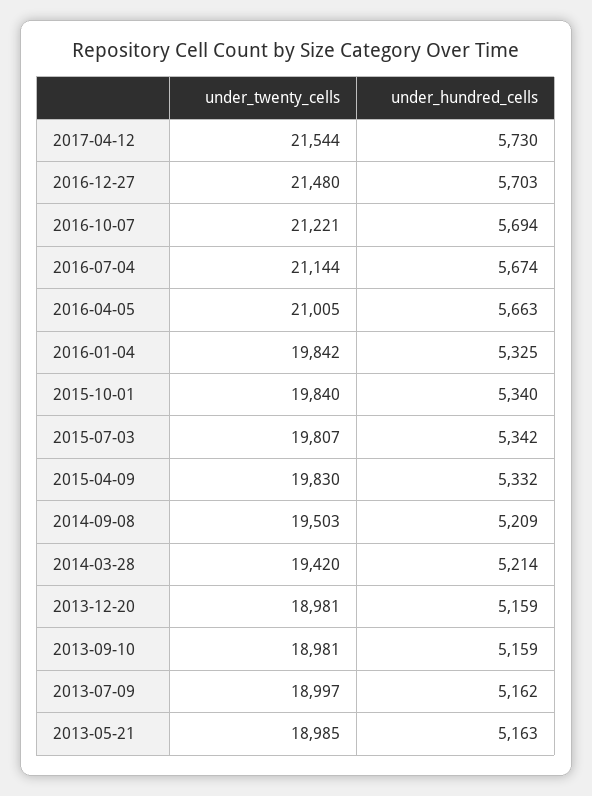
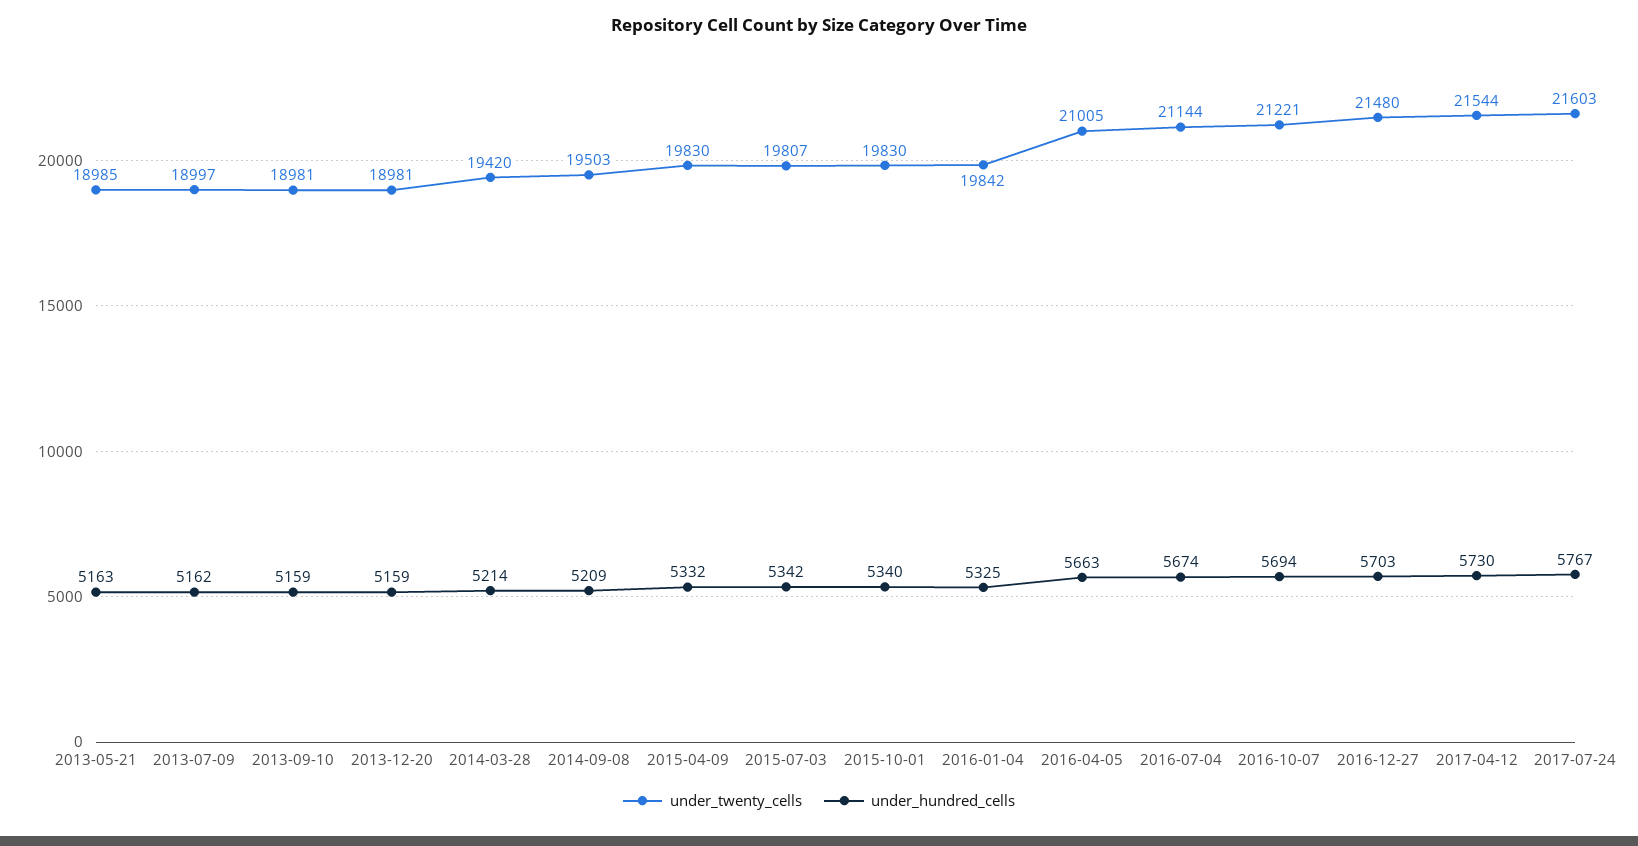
under_twenty_cells, 2015-10-01: 19840 -> 19830
under_twenty_cells, 2017-07-24: none -> 21603
under_hundred_cells, 2017-07-24: none -> 5767

